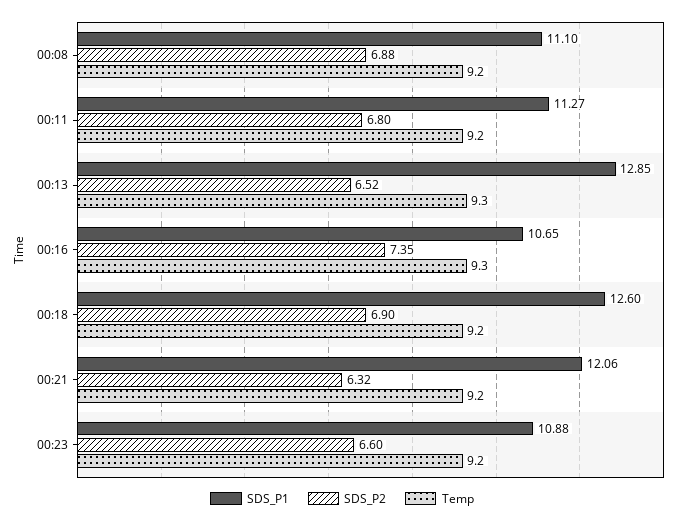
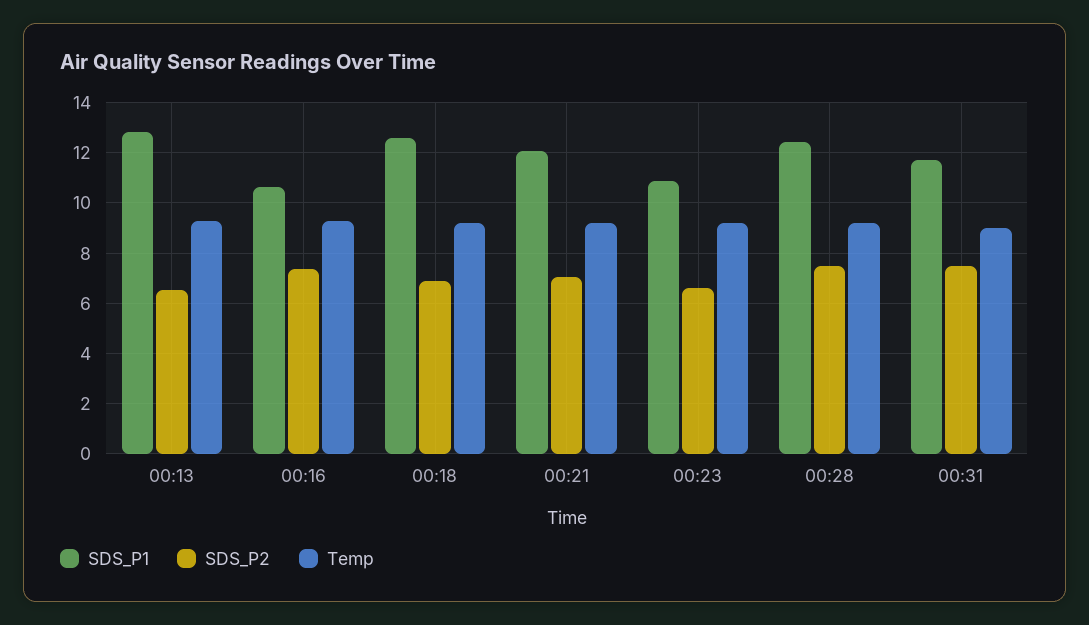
SDS_P1, 00:08: 11.1 -> none
SDS_P2, 00:08: 6.88 -> none
Temp, 00:08: 9.2 -> none
SDS_P1, 00:11: 11.27 -> none
SDS_P2, 00:11: 6.8 -> none
Temp, 00:11: 9.2 -> none
SDS_P2, 00:21: 6.32 -> 7
SDS_P1, 00:28: none -> 12.5
SDS_P2, 00:28: none -> 7.5
Temp, 00:28: none -> 9.25
SDS_P1, 00:31: none -> 11.75
SDS_P2, 00:31: none -> 7.5
Temp, 00:31: none -> 9

